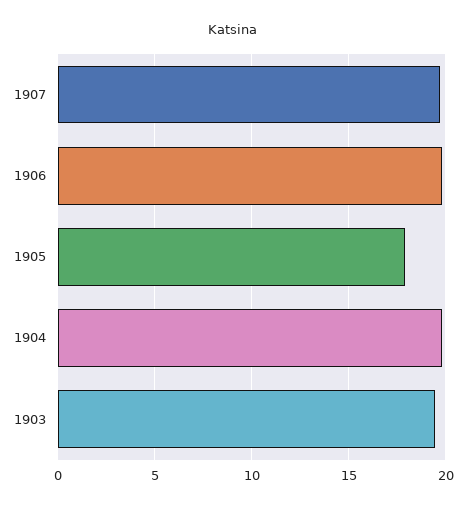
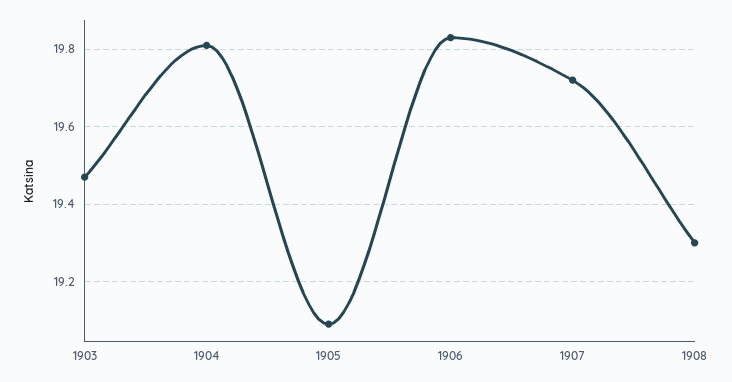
1905: 18 -> 19.1
1908: none -> 19.3

